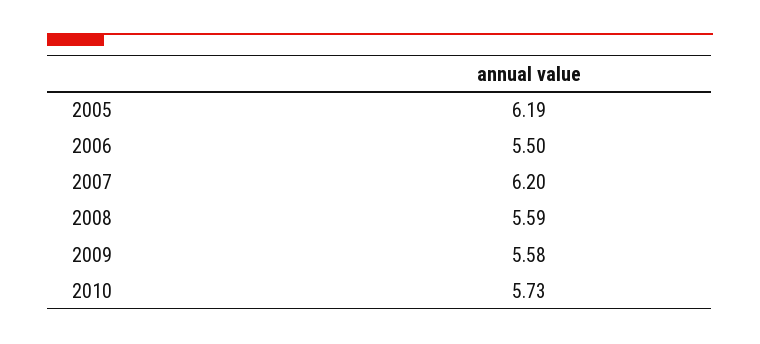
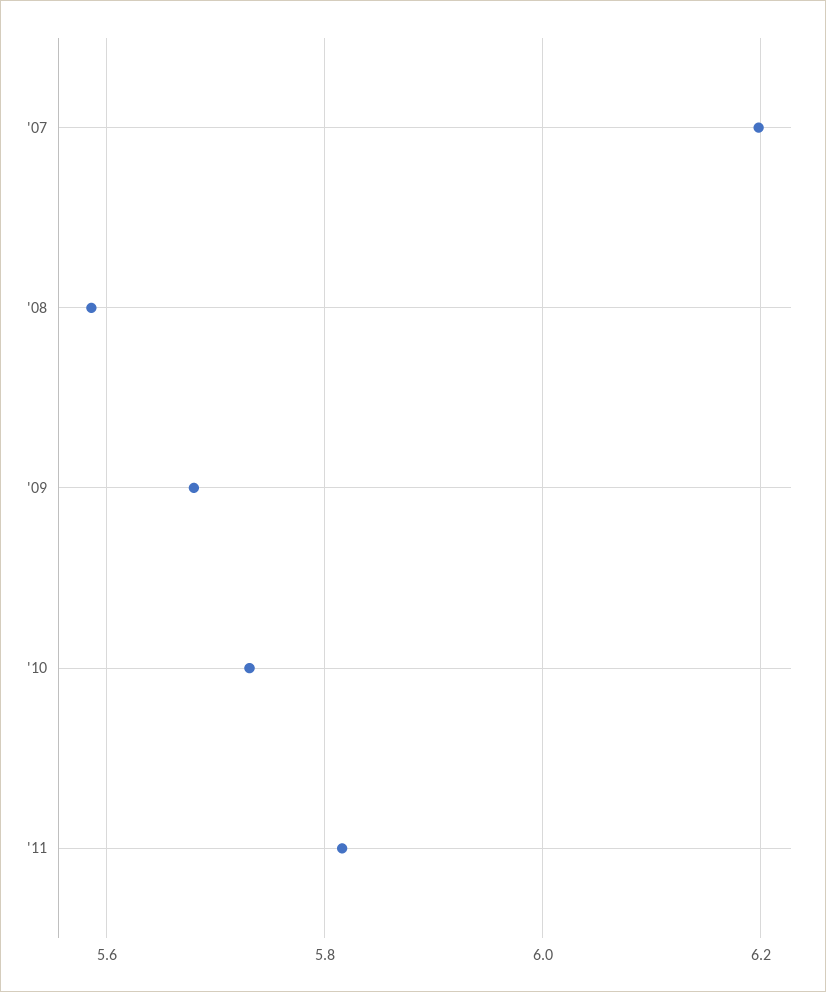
2005: 6.19 -> none
2006: 5.5 -> none
2009: 5.58 -> 5.68
'11: none -> 5.82

